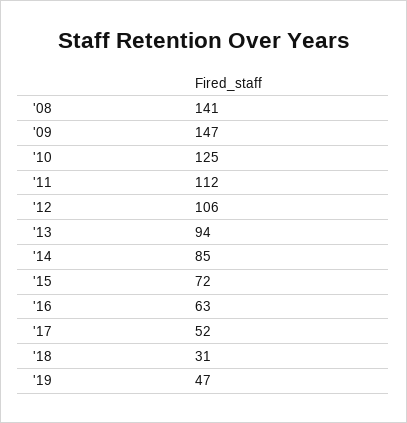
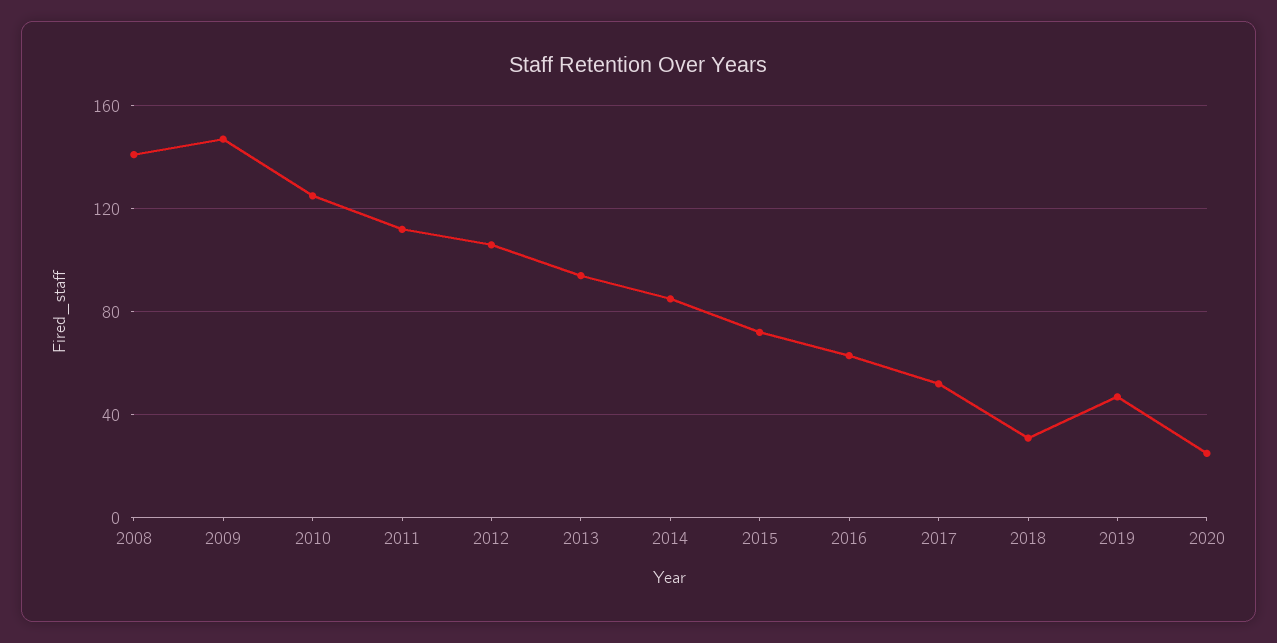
2020: none -> 25

